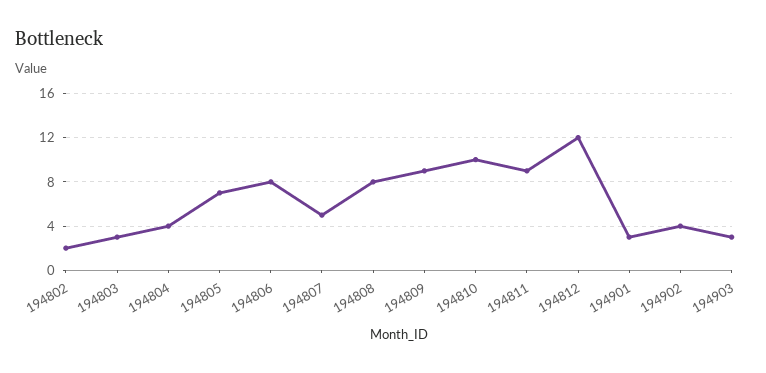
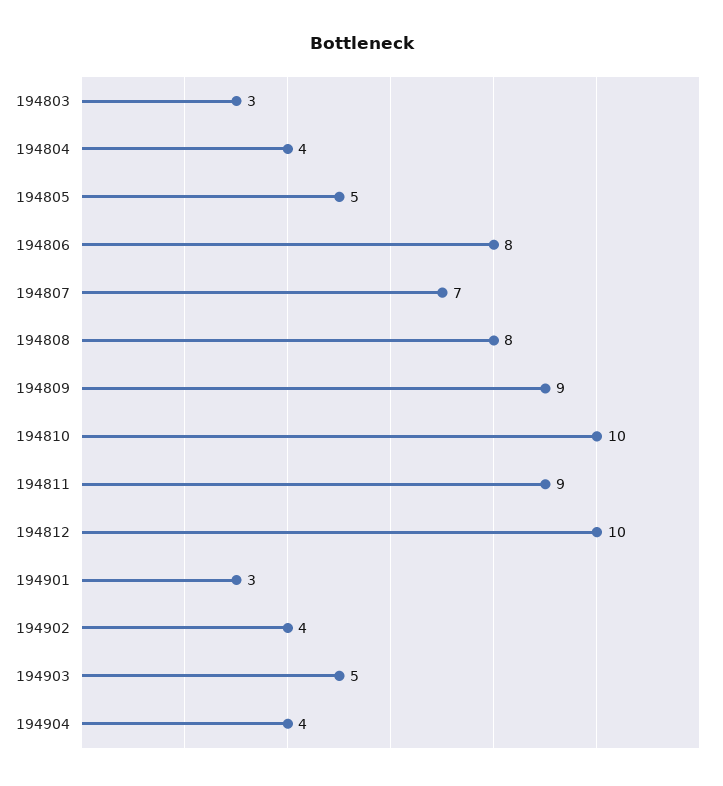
194802: 2 -> none
194805: 7 -> 5
194807: 5 -> 7
194812: 12 -> 10
194903: 3 -> 5
194904: none -> 4

